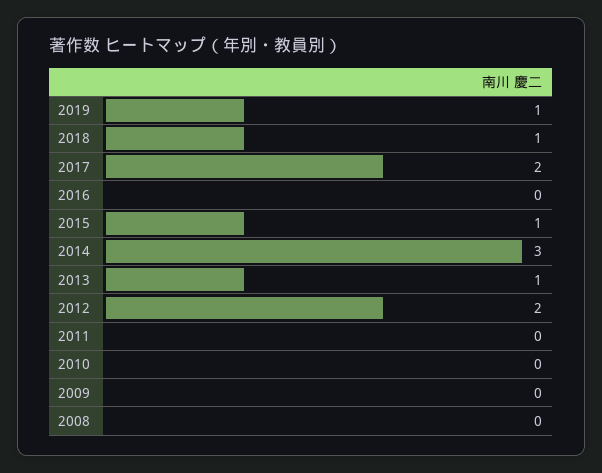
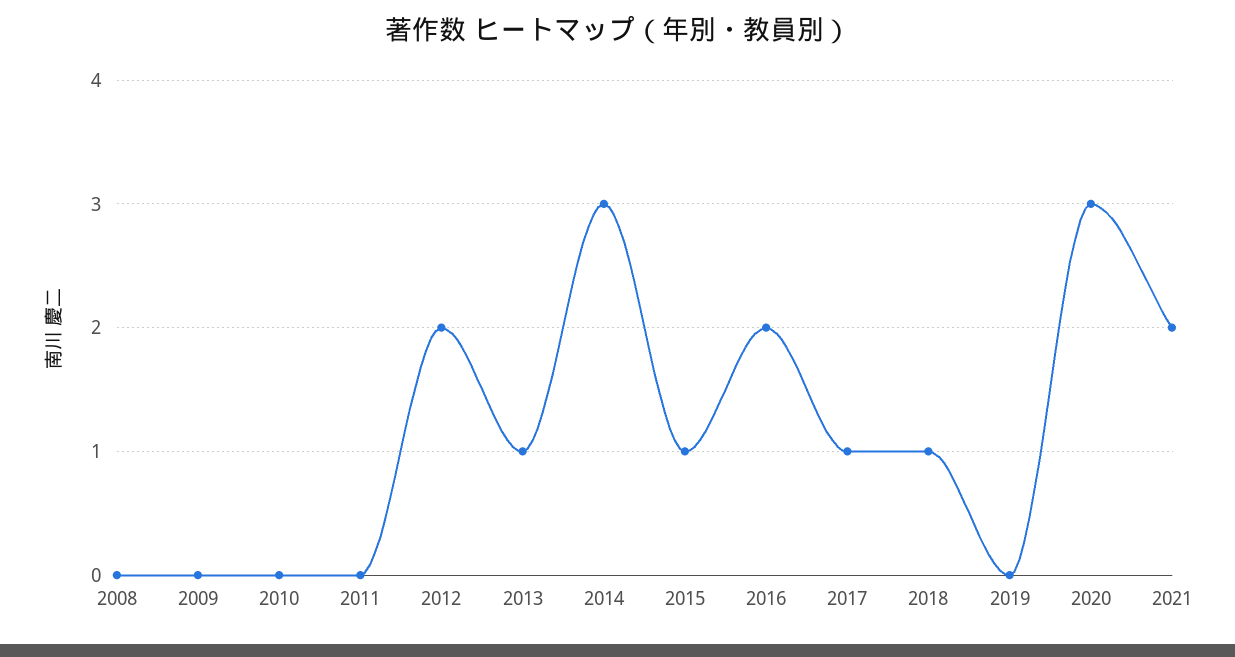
2019: 1 -> 0
2017: 2 -> 1
2016: 0 -> 2
2020: none -> 3
2021: none -> 2

